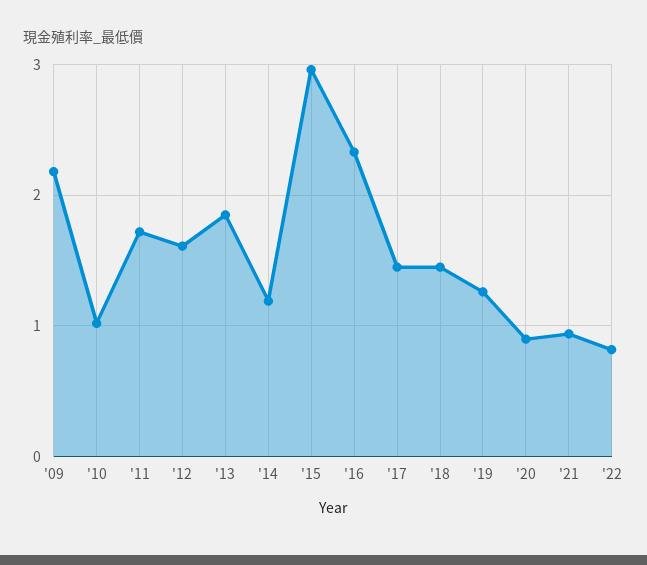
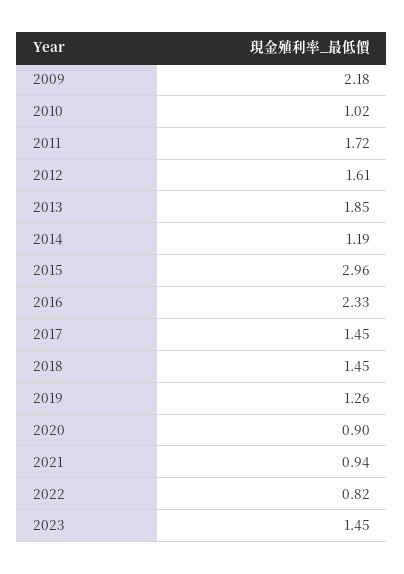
2023: none -> 1.45

